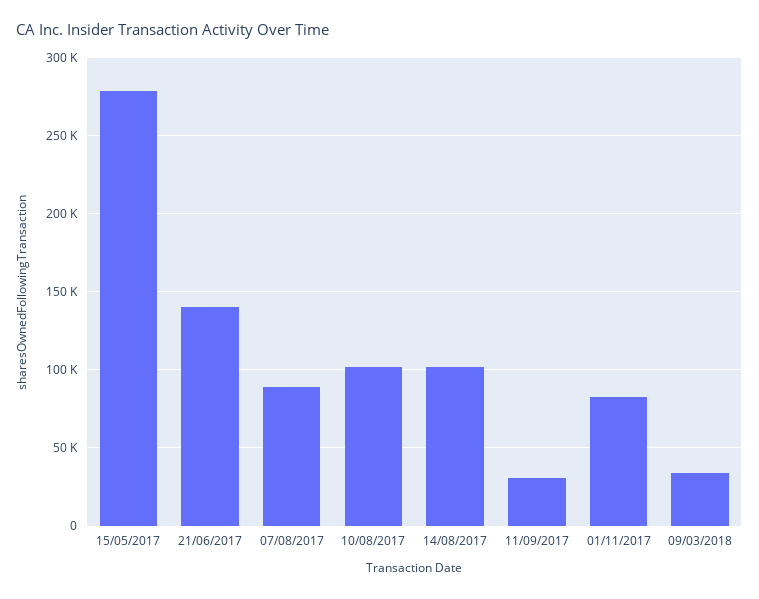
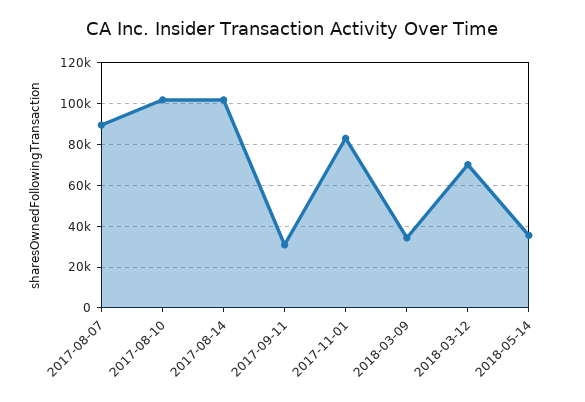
15/05/2017: 280000 -> none
21/06/2017: 140000 -> none
2018-03-12: none -> 70000
2018-05-14: none -> 35000

